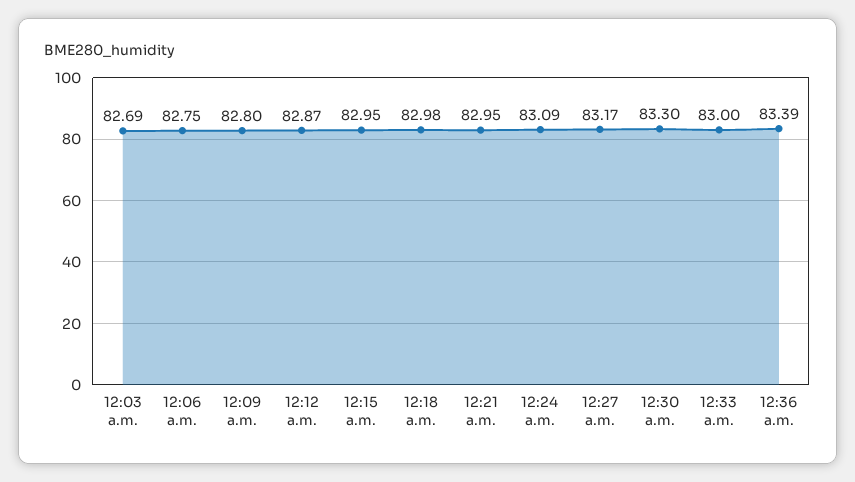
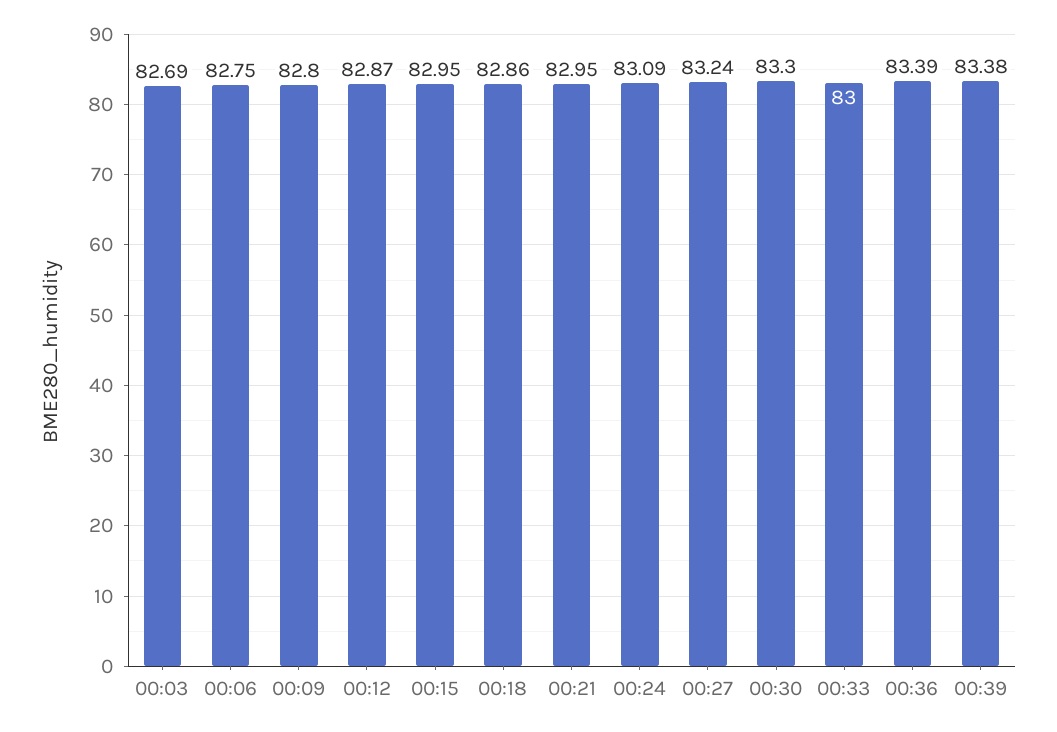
12:18 a.m.: 82.98 -> 82.86
12:27 a.m.: 83.17 -> 83.24
00:39: none -> 83.38

